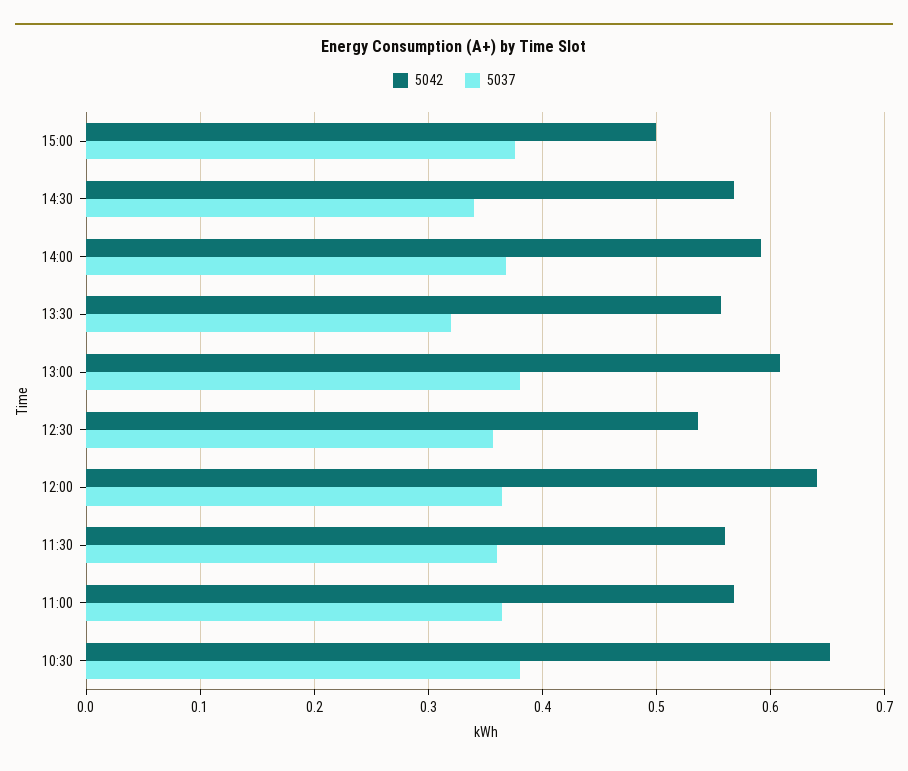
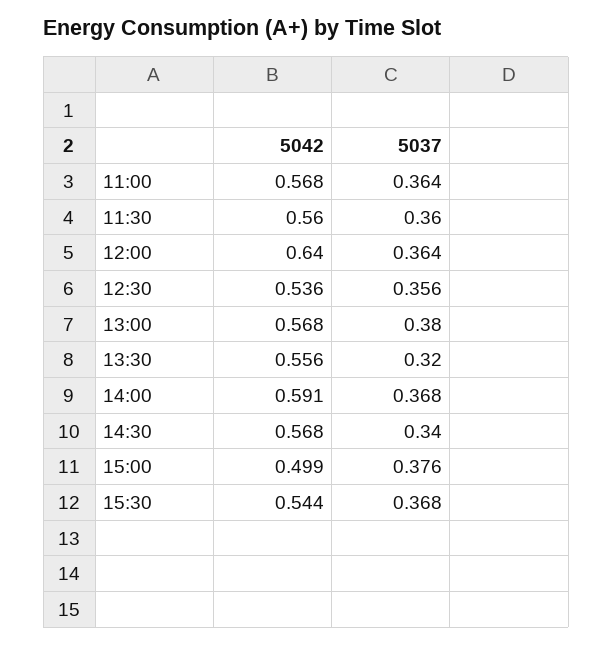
5042, 13:00: 0.61 -> 0.568
5042, 10:30: 0.65 -> none
5037, 10:30: 0.38 -> none
5042, 15:30: none -> 0.544
5037, 15:30: none -> 0.368

